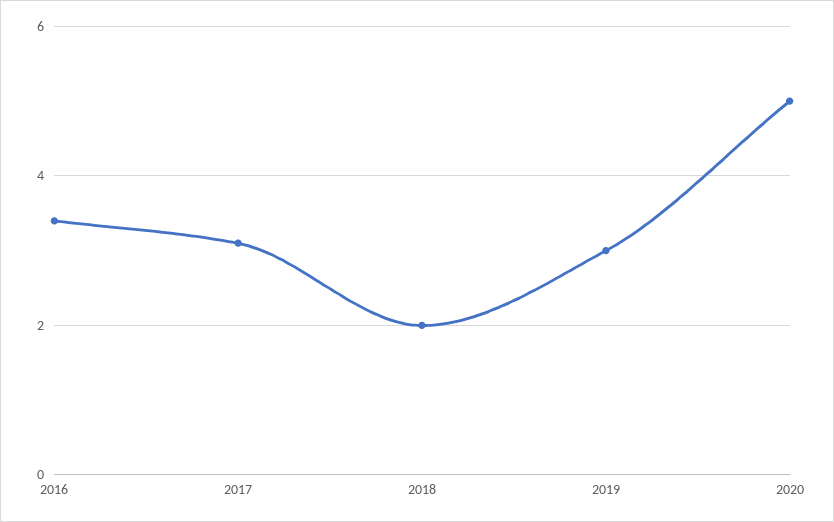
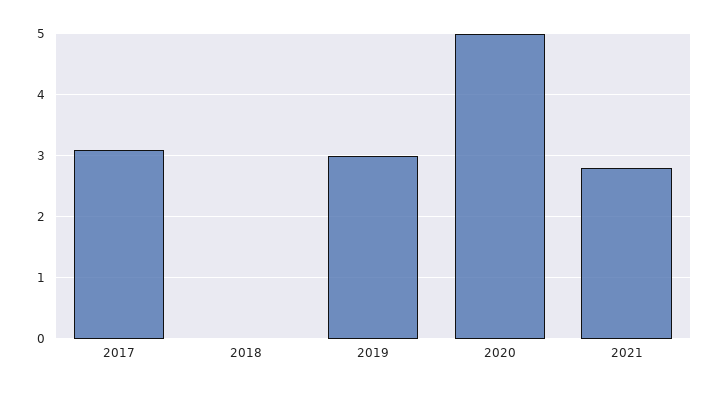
2016: 3.5 -> none
2018: 2 -> 0
2021: none -> 2.8

